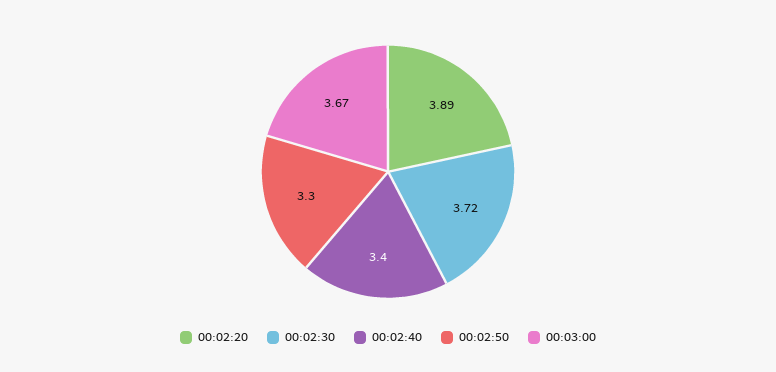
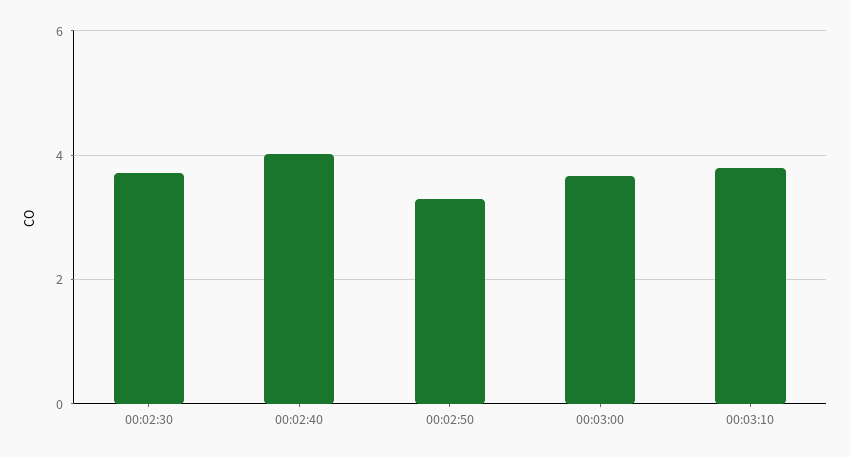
00:02:20: 3.89 -> none
00:02:40: 3.4 -> 4
00:03:10: none -> 3.8

